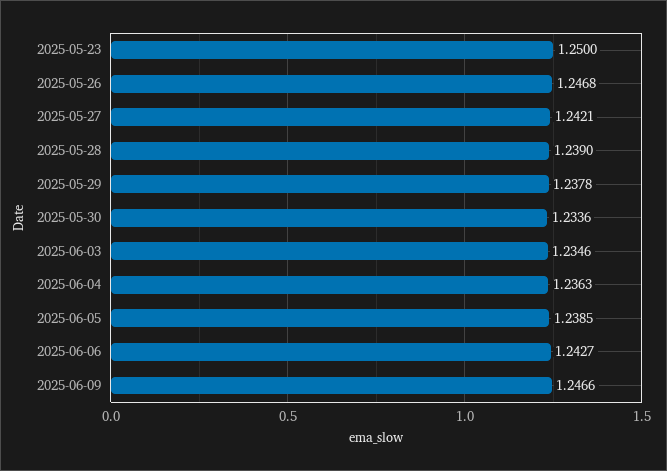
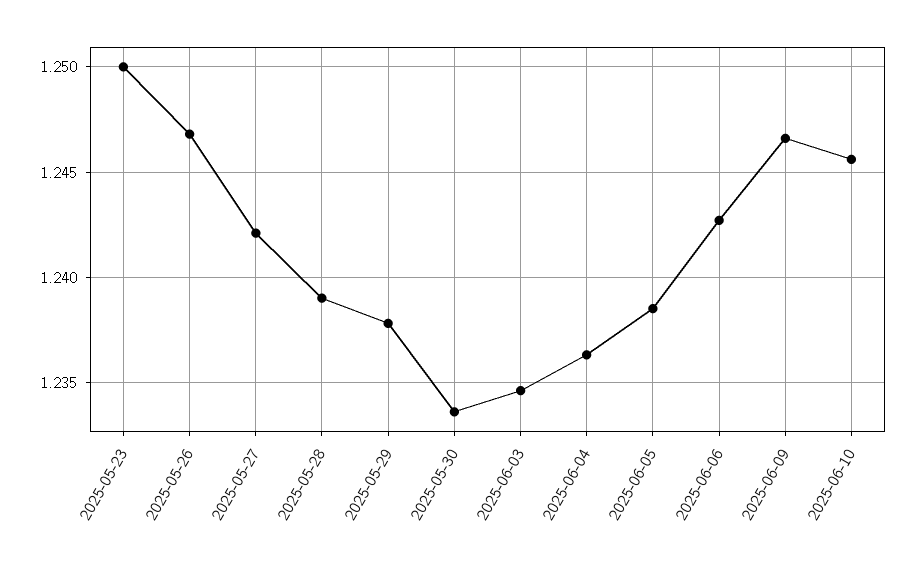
2025-06-10: none -> 1.2455

